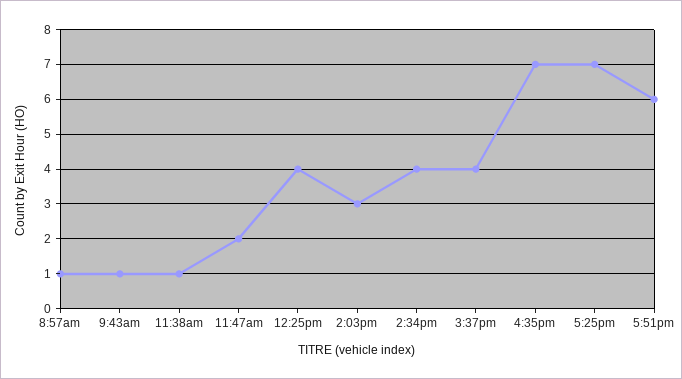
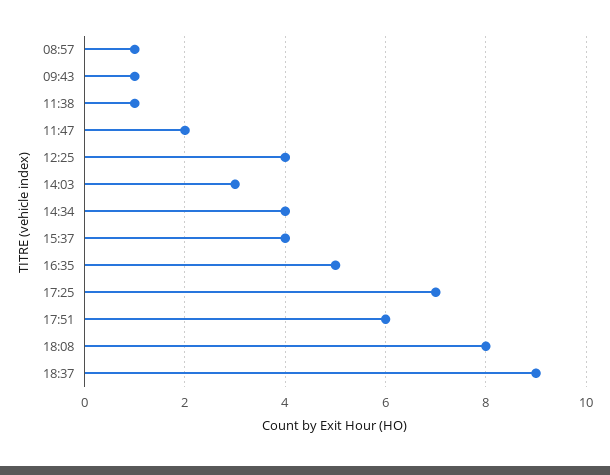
4:35pm: 7 -> 5
18:08: none -> 8
18:37: none -> 9

